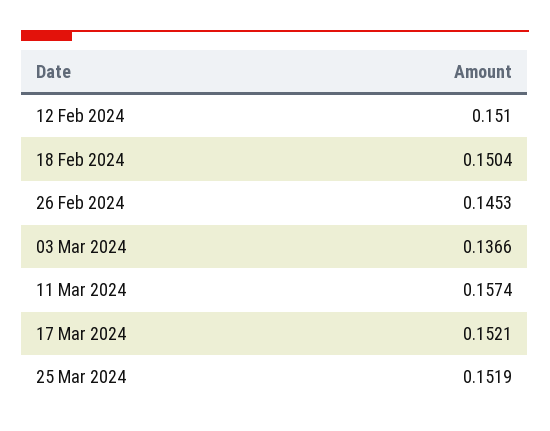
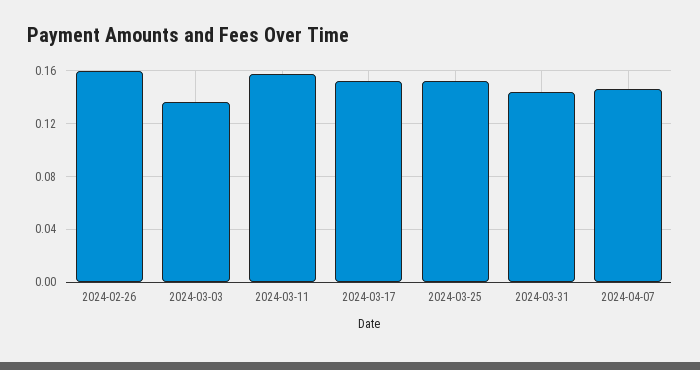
12 Feb 2024: 0.151 -> none
18 Feb 2024: 0.1504 -> none
26 Feb 2024: 0.1453 -> 0.16
2024-03-31: none -> 0.145
2024-04-07: none -> 0.145

